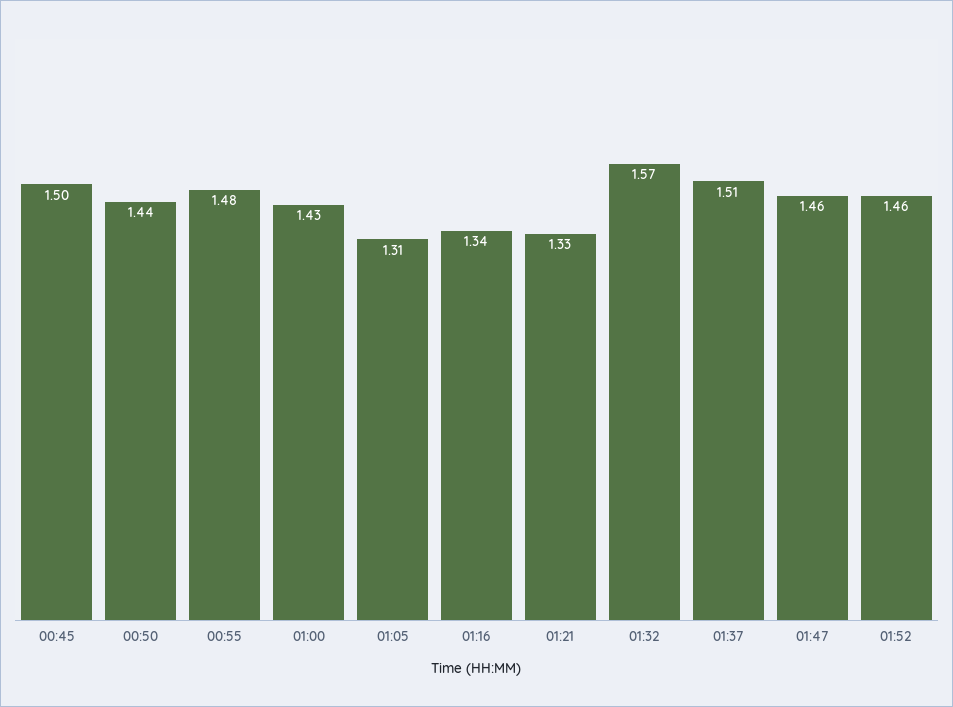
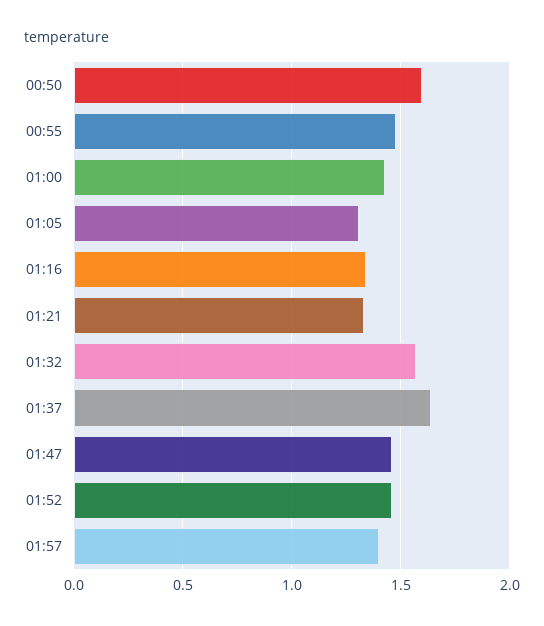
00:45: 1.5 -> none
00:50: 1.44 -> 1.6
01:37: 1.51 -> 1.65
01:57: none -> 1.4

